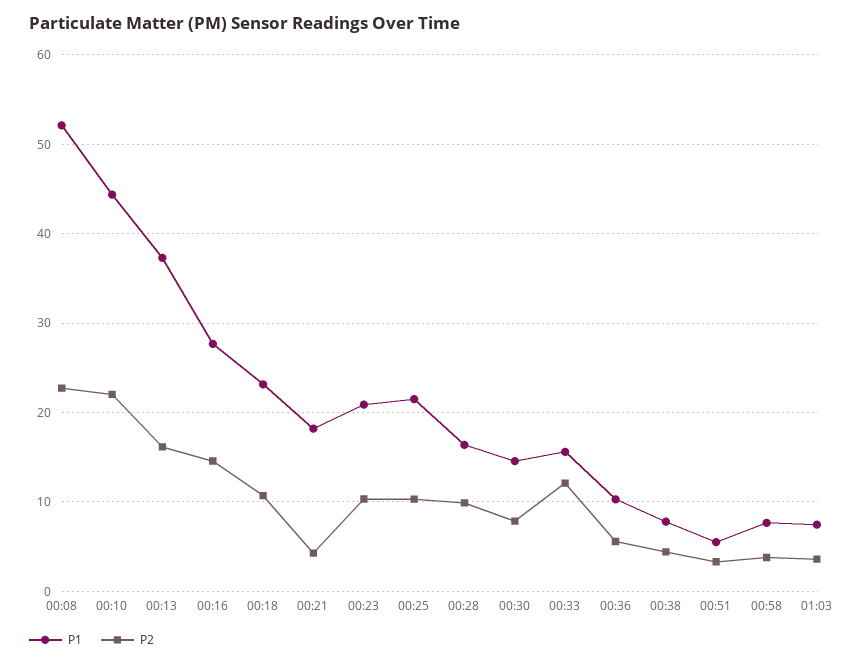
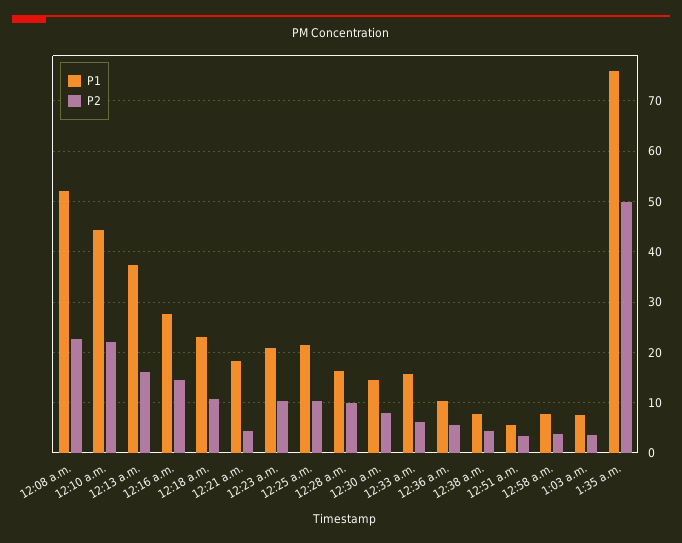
P2, 00:33: 12 -> 6
P1, 1:35 a.m.: none -> 76
P2, 1:35 a.m.: none -> 50

